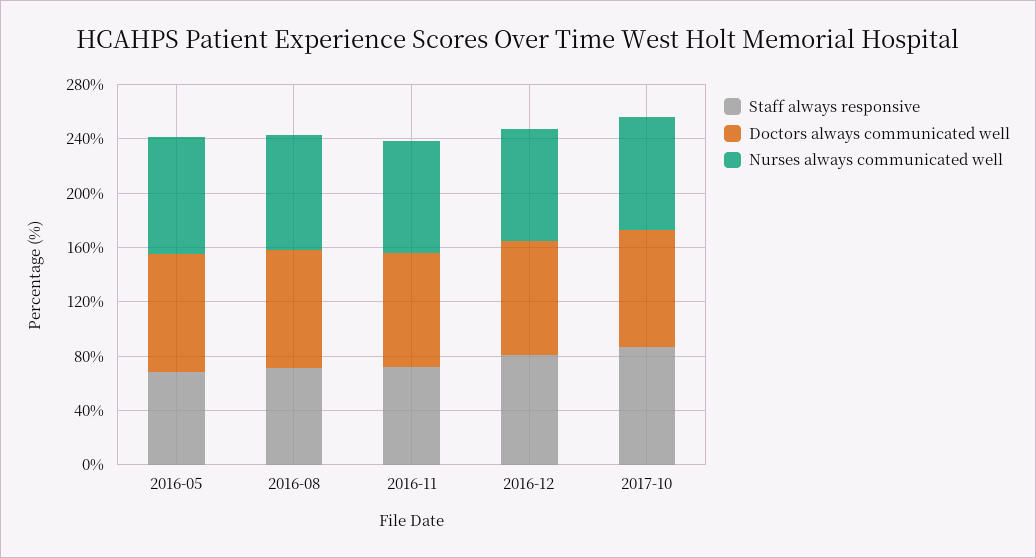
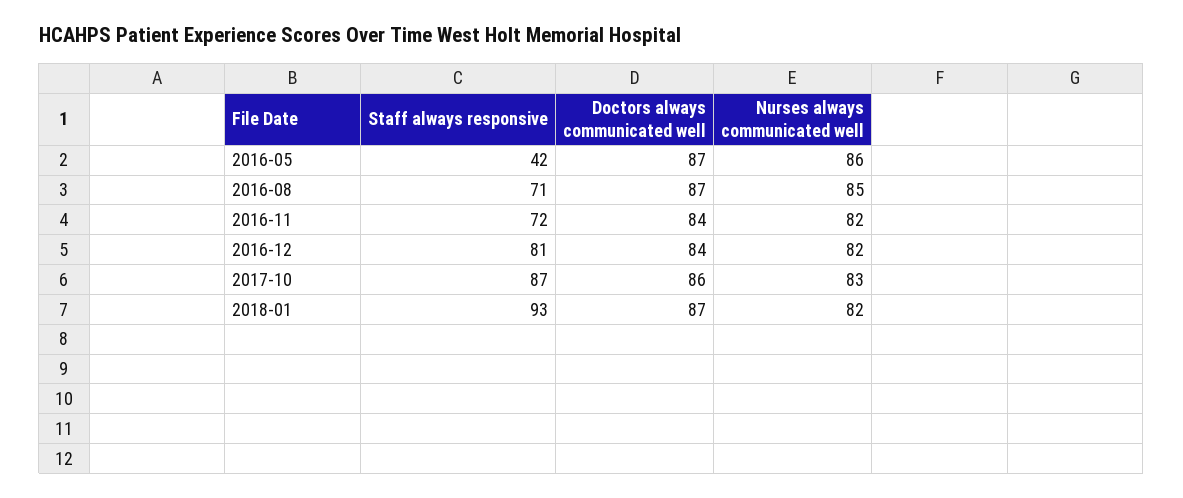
Staff always responsive, 2016-05: 70 -> 42
Staff always responsive, 2018-01: none -> 93
Doctors always communicated well, 2018-01: none -> 87
Nurses always communicated well, 2018-01: none -> 82

